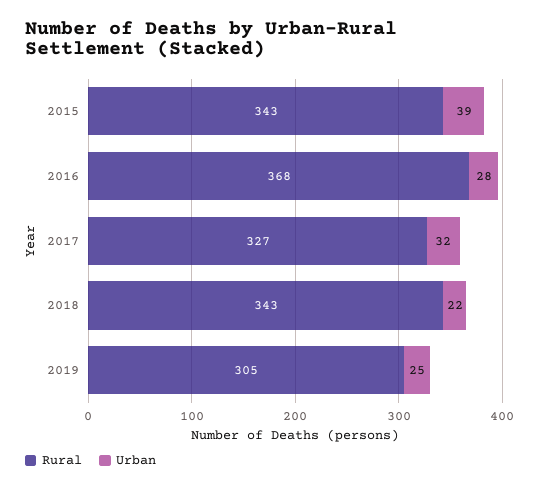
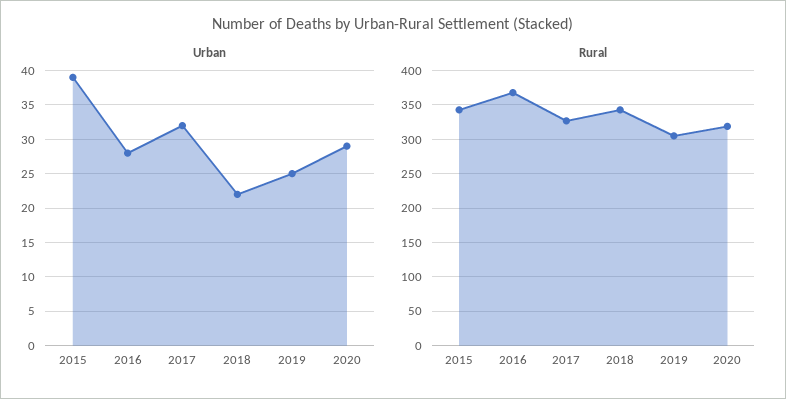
Urban, 2020: none -> 29
Rural, 2020: none -> 320

